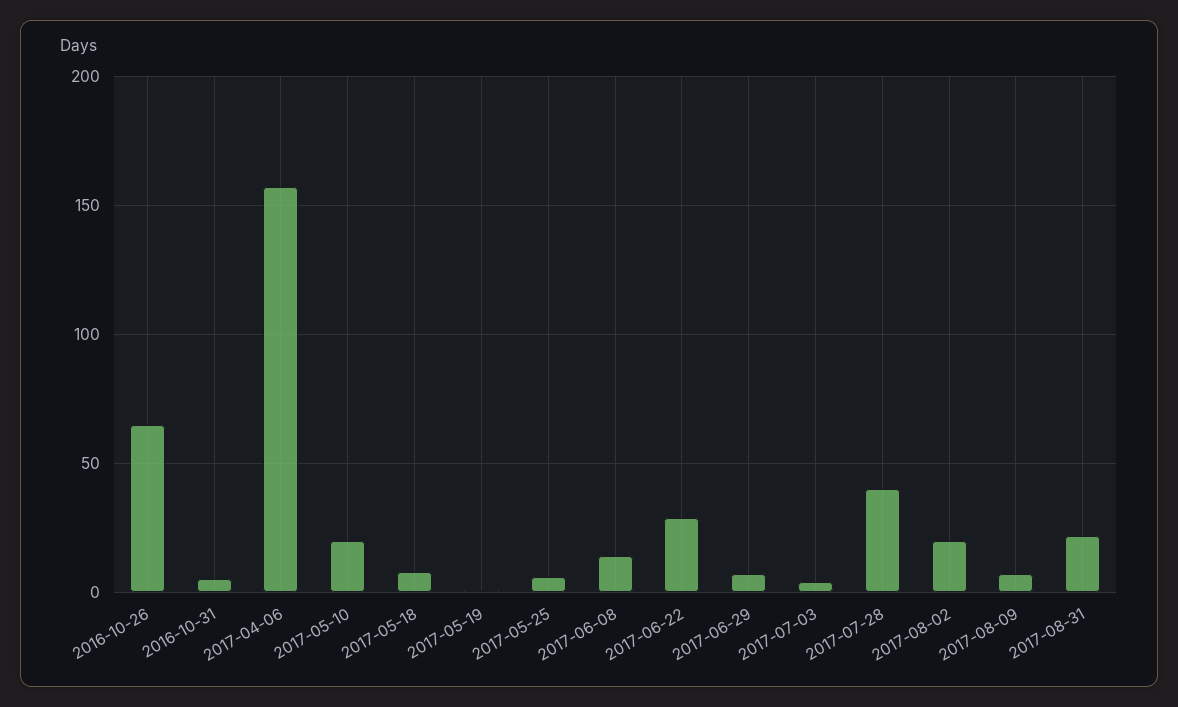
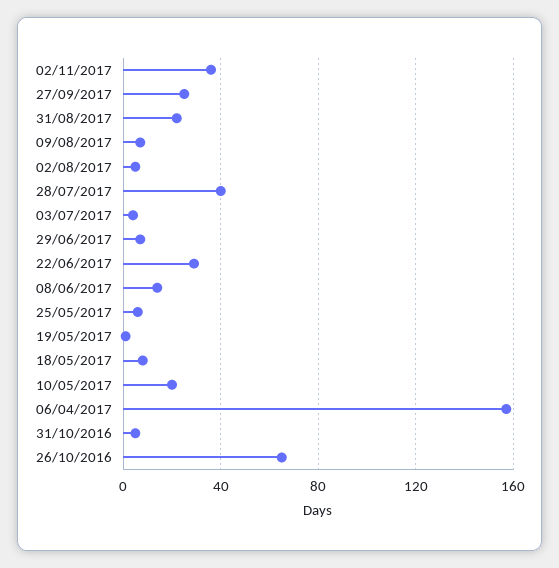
2017-08-02: 20 -> 5
02/11/2017: none -> 35
27/09/2017: none -> 25

